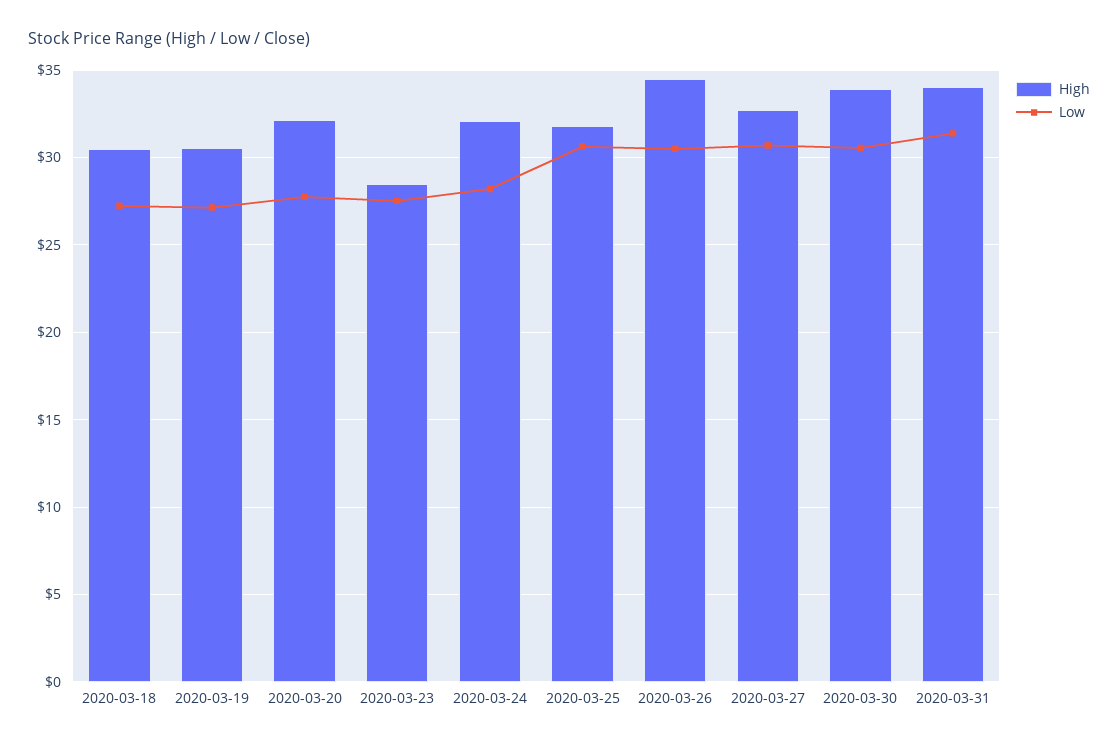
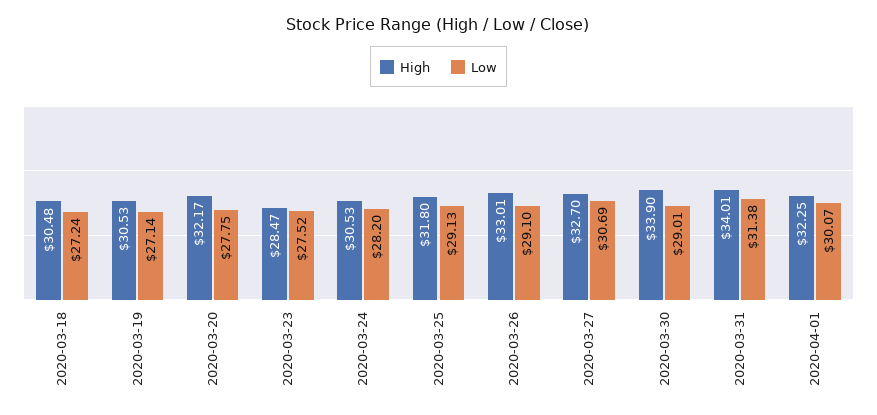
High, 2020-03-24: 32 -> 30.53
Low, 2020-03-25: 30.5 -> 29.13
High, 2020-03-26: 34.5 -> 33.01
Low, 2020-03-26: 30.5 -> 29.1
Low, 2020-03-30: 30.5 -> 29.01
High, 2020-04-01: none -> 32.25
Low, 2020-04-01: none -> 30.07

